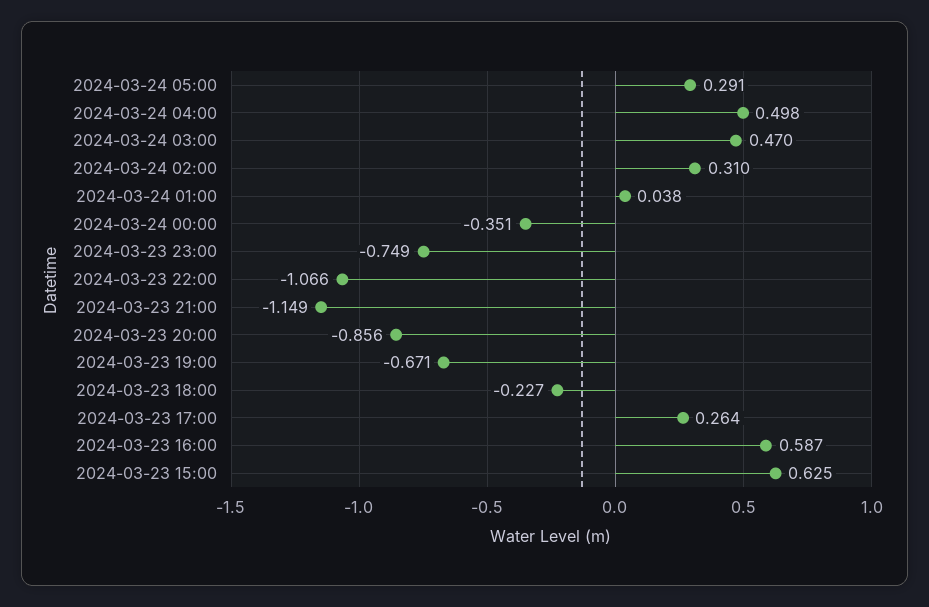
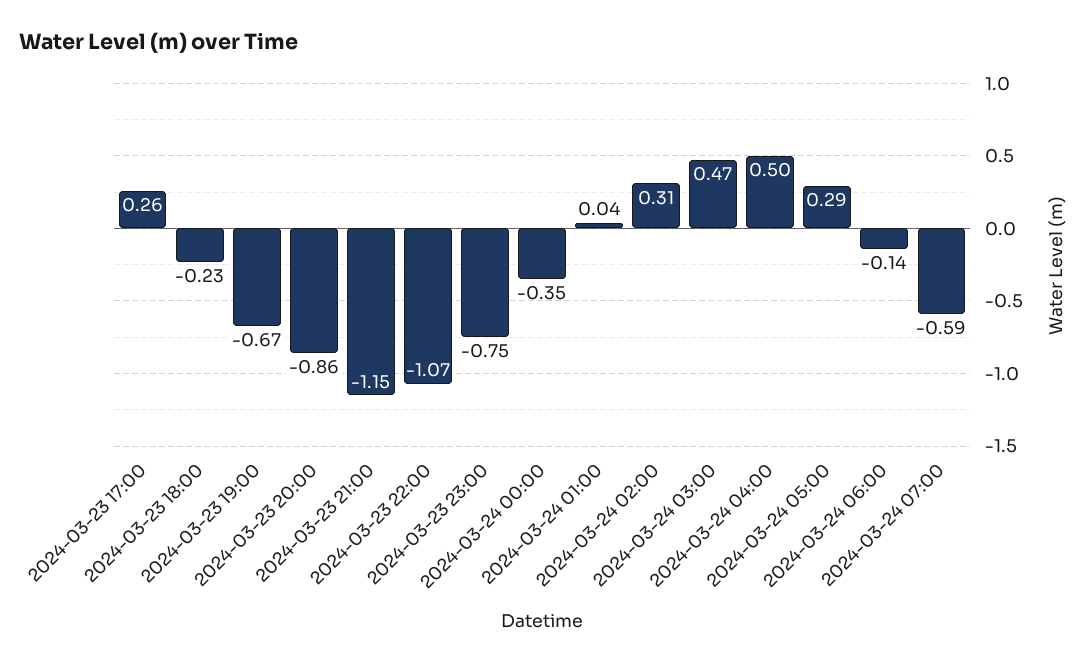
2024-03-23 16:00: 0.587 -> none
2024-03-23 15:00: 0.625 -> none
2024-03-24 06:00: none -> -0.14
2024-03-24 07:00: none -> -0.59

